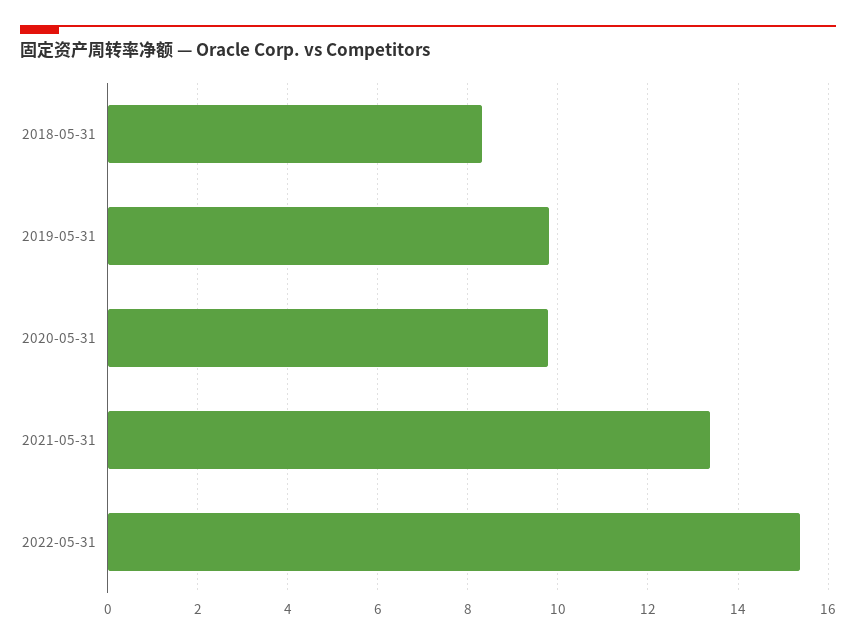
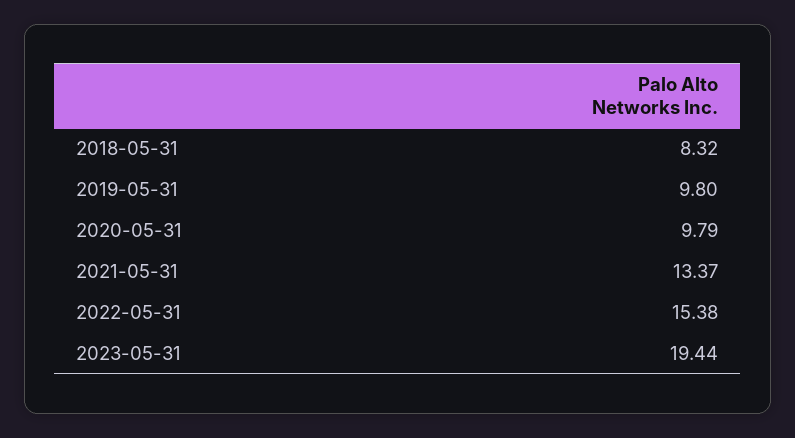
2023-05-31: none -> 19.44

